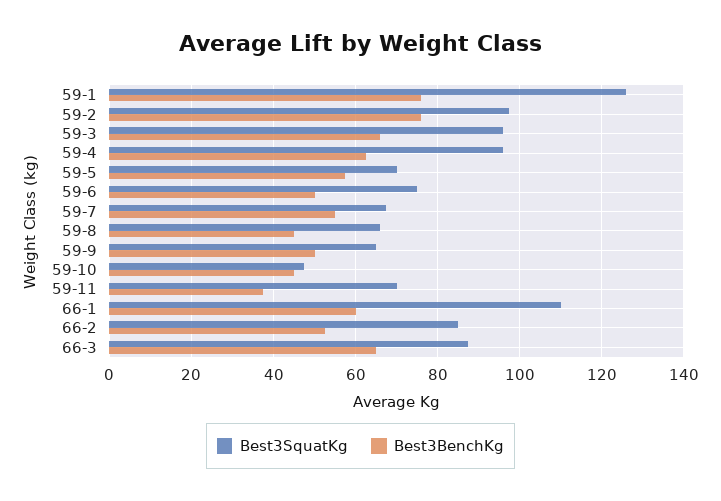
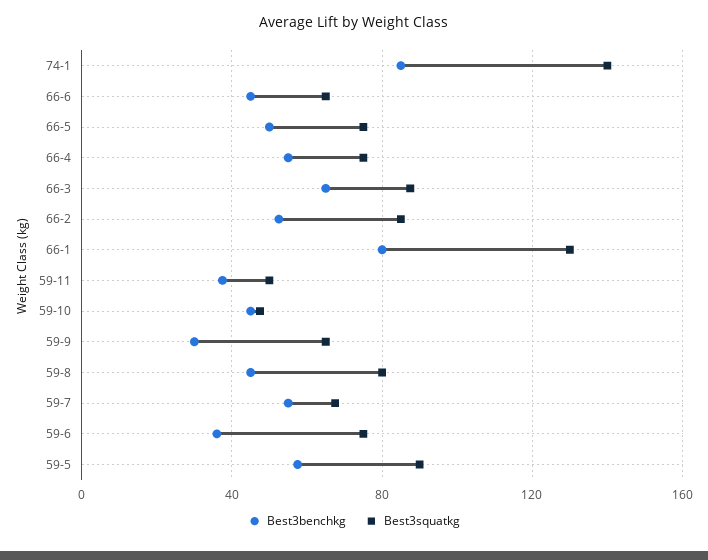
Best3SquatKg, 59-1: 126 -> none
Best3BenchKg, 59-1: 76 -> none
Best3SquatKg, 59-2: 98 -> none
Best3BenchKg, 59-2: 76 -> none
Best3SquatKg, 59-3: 96 -> none
Best3BenchKg, 59-3: 66 -> none
Best3SquatKg, 59-4: 96 -> none
Best3BenchKg, 59-4: 62 -> none
Best3SquatKg, 59-5: 70 -> 90
Best3BenchKg, 59-6: 50 -> 35
Best3SquatKg, 59-8: 66 -> 80
Best3BenchKg, 59-9: 50 -> 30
Best3SquatKg, 59-11: 70 -> 50
Best3SquatKg, 66-1: 110 -> 130
Best3BenchKg, 66-1: 60 -> 80
Best3BenchKg, 74-1: none -> 85
Best3SquatKg, 74-1: none -> 140
Best3BenchKg, 66-6: none -> 45
Best3SquatKg, 66-6: none -> 65
Best3BenchKg, 66-5: none -> 50
Best3SquatKg, 66-5: none -> 75
Best3BenchKg, 66-4: none -> 55
Best3SquatKg, 66-4: none -> 75

